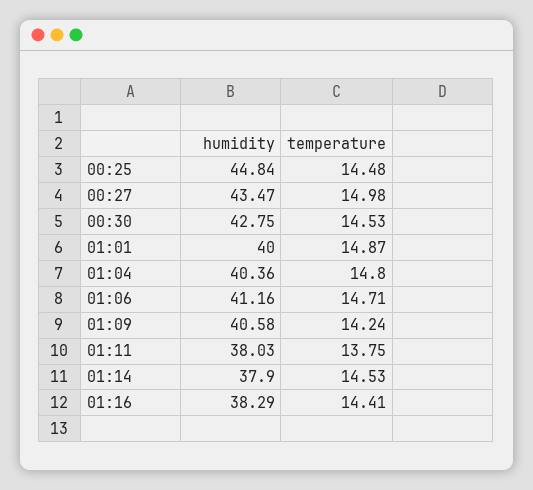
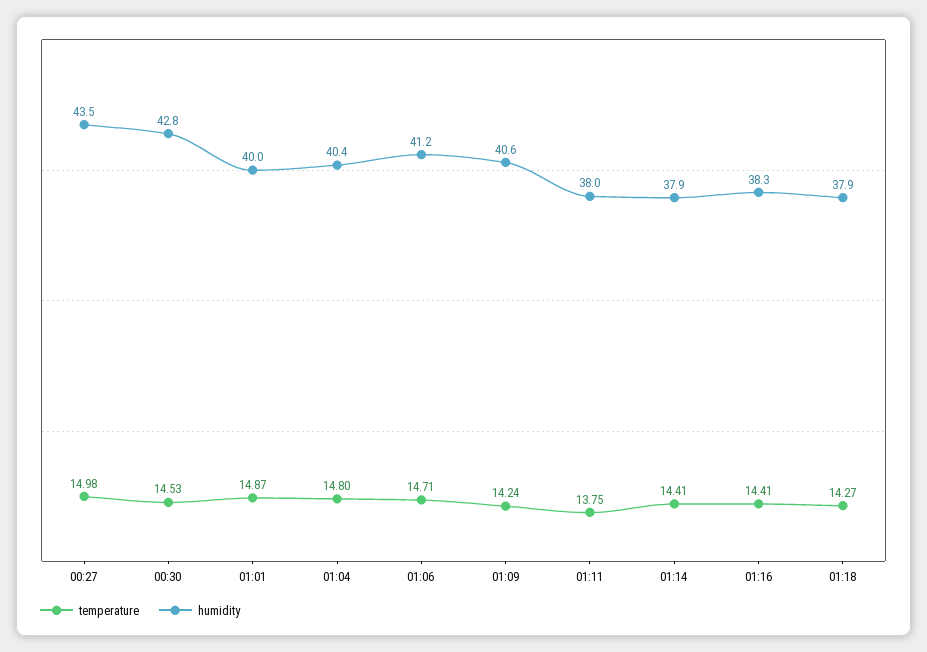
humidity, 00:25: 44.84 -> none
temperature, 00:25: 14.48 -> none
temperature, 01:14: 14.53 -> 14.41
temperature, 01:18: none -> 14.27
humidity, 01:18: none -> 37.9

